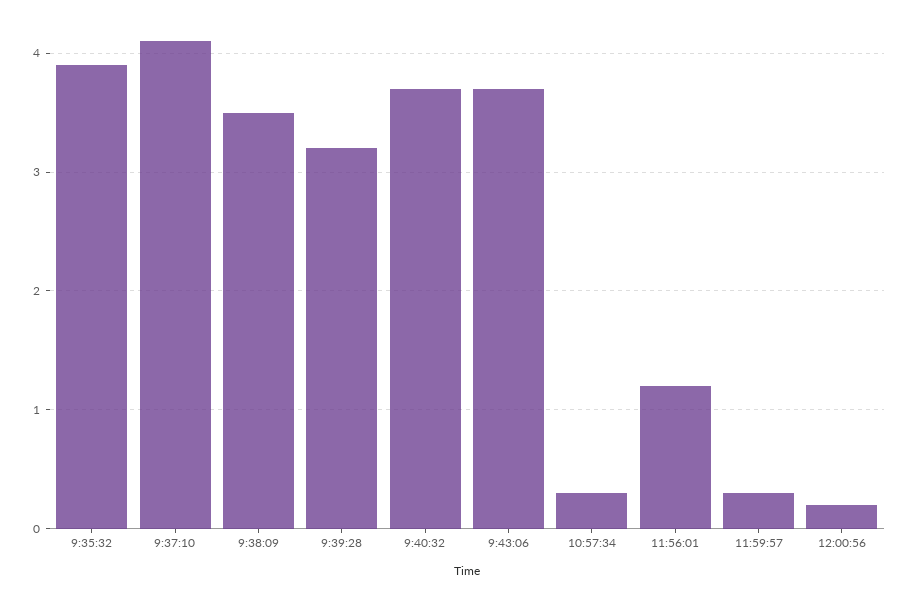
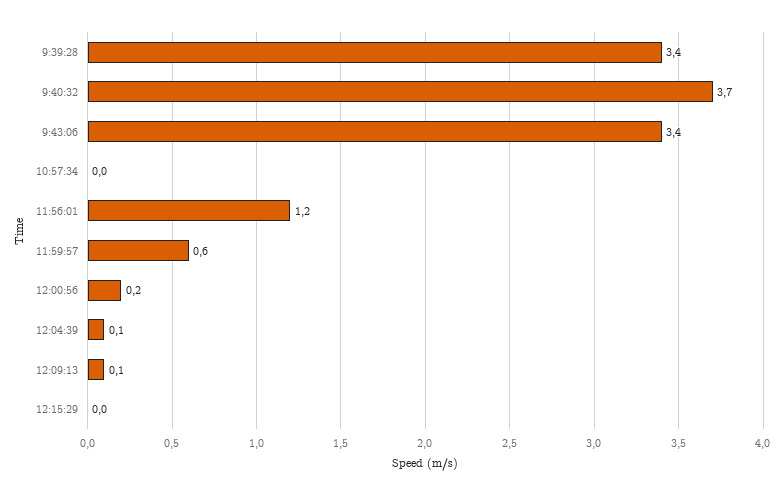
9:35:32: 3.9 -> none
9:37:10: 4.1 -> none
9:38:09: 3.5 -> none
9:39:28: 3.2 -> 3.4
9:43:06: 3.7 -> 3.4
10:57:34: 0.3 -> 0
11:59:57: 0.3 -> 0.6
12:04:39: none -> 0.1
12:09:13: none -> 0.1
12:15:29: none -> 0

